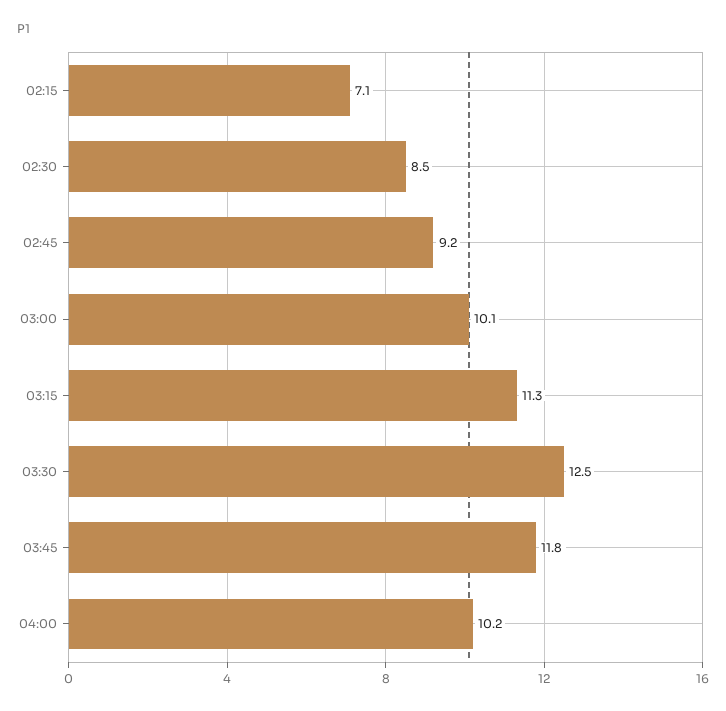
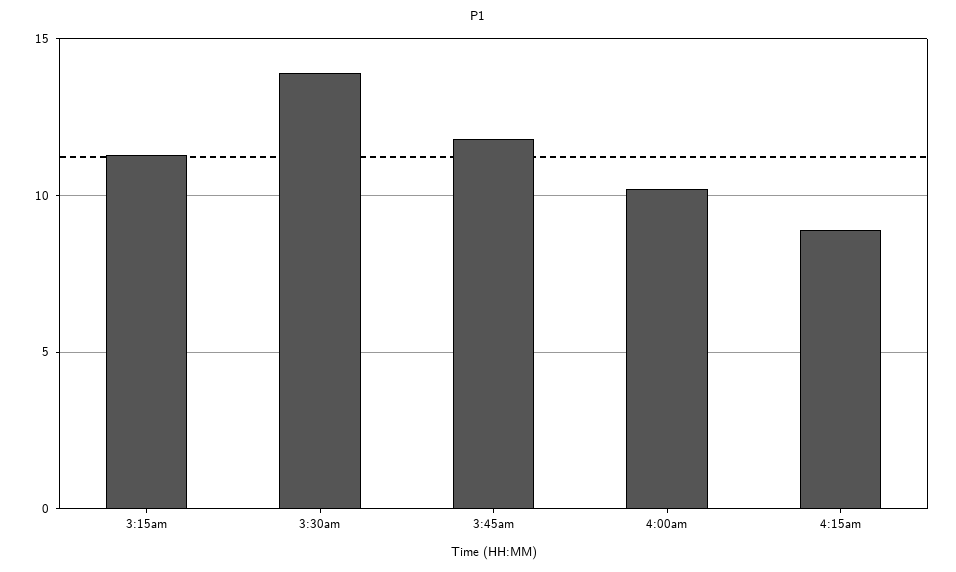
02:15: 7.1 -> none
02:30: 8.5 -> none
02:45: 9.2 -> none
03:00: 10.1 -> none
03:30: 12.5 -> 14
4:15am: none -> 9

